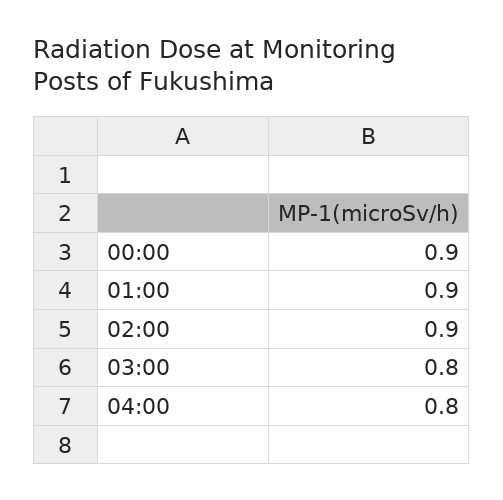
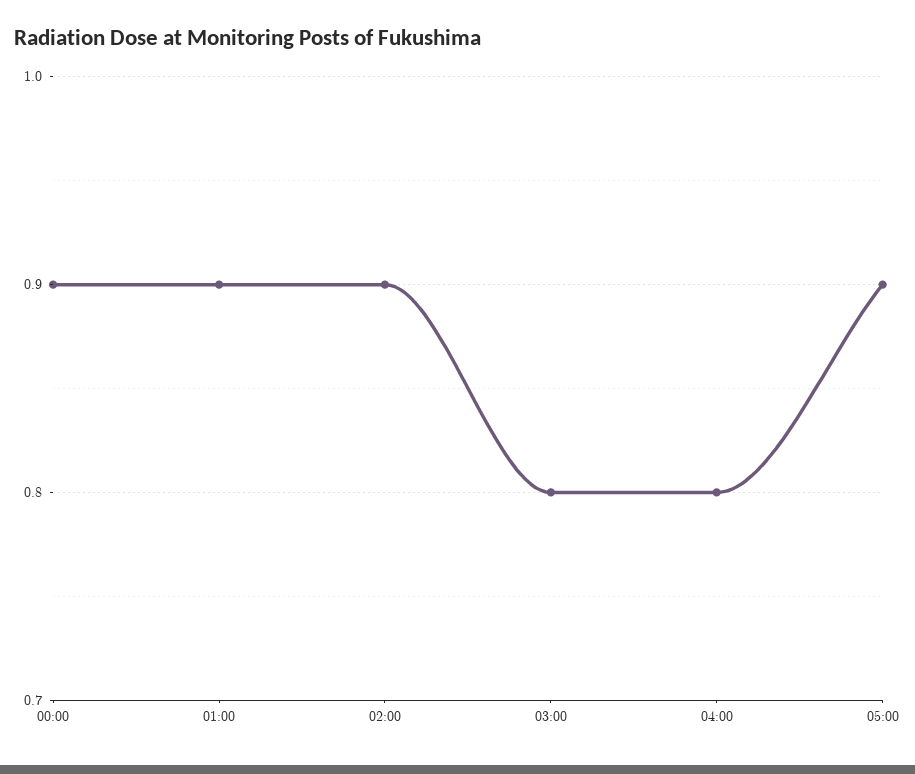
05:00: none -> 0.9

